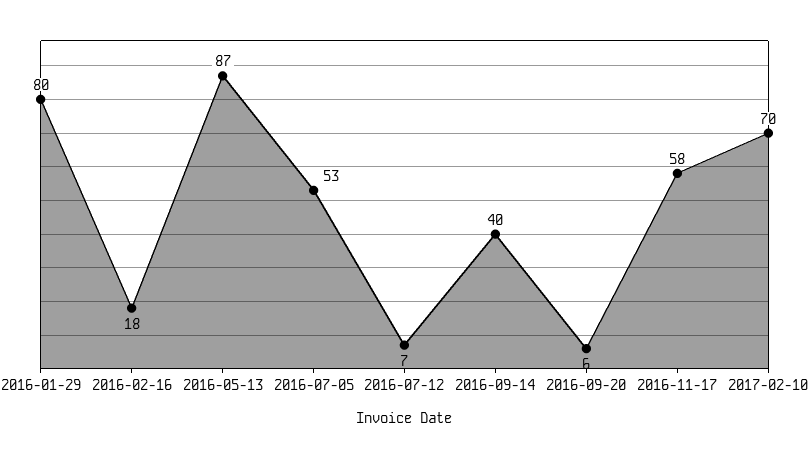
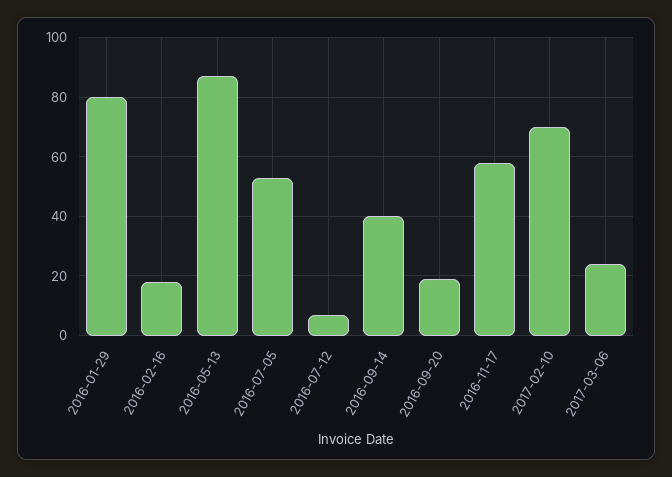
2016-09-20: 6 -> 20
2017-03-06: none -> 25

